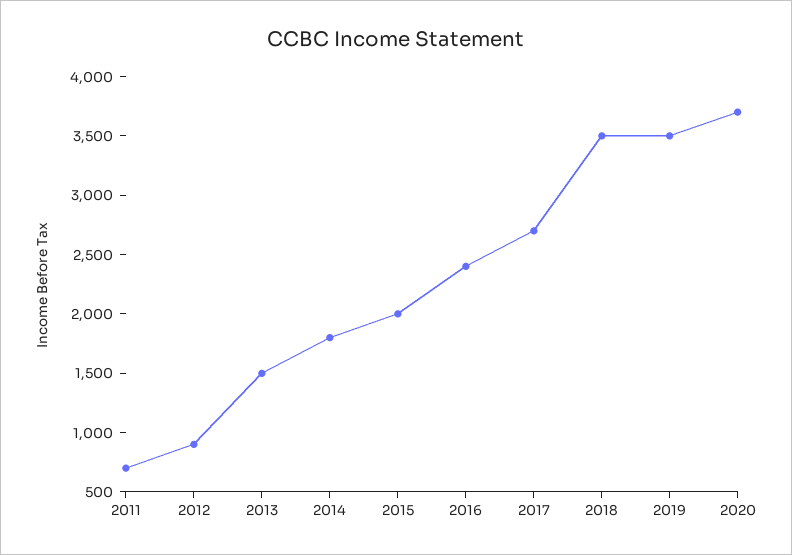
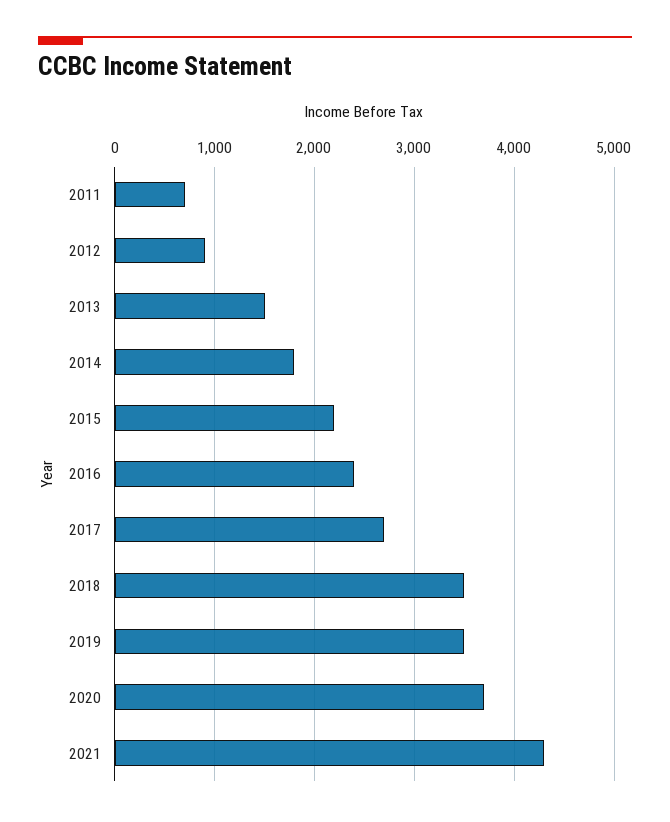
2015: 2000 -> 2200
2021: none -> 4300

